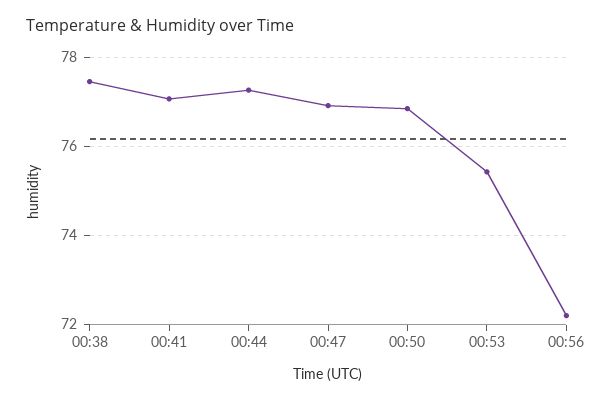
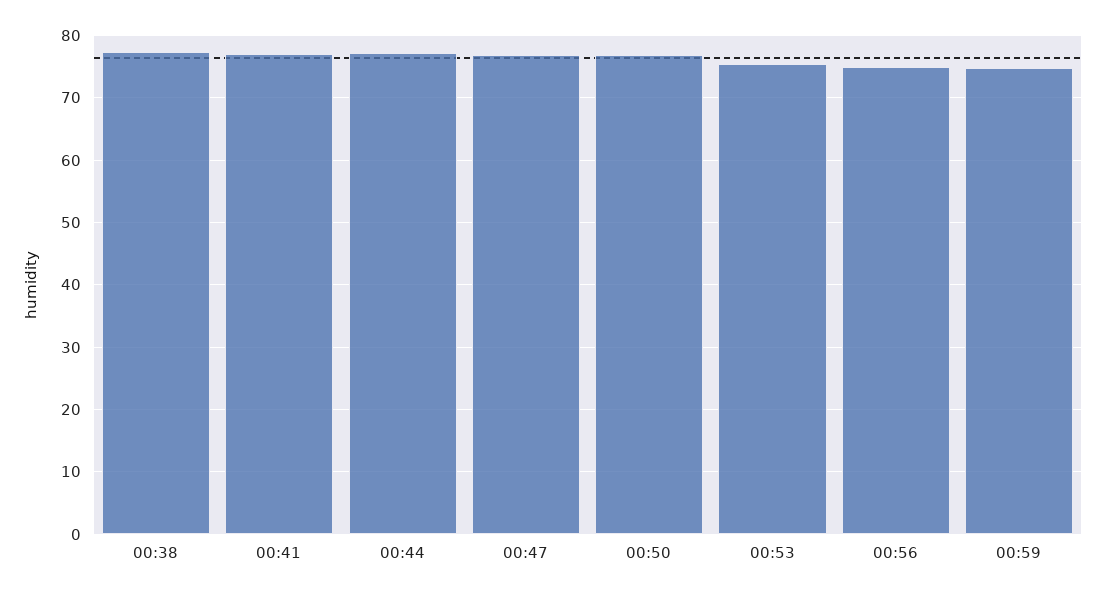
00:56: 72.2 -> 75
00:59: none -> 75

